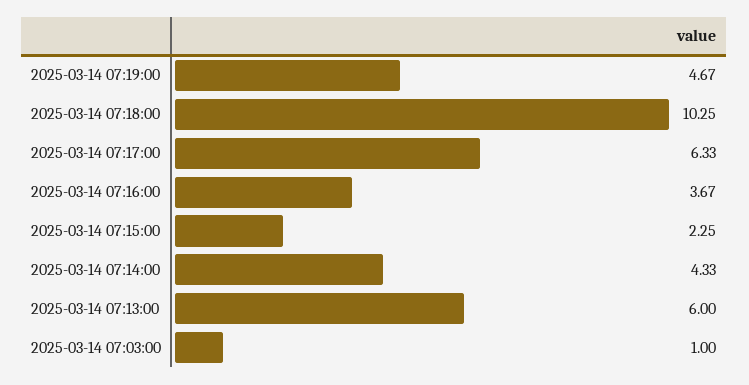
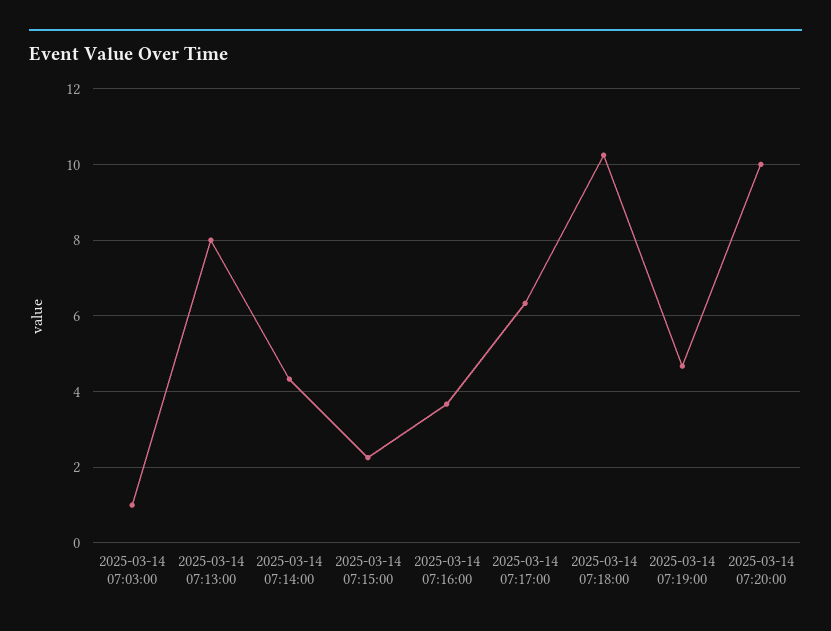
2025-03-14 07:13:00: 6 -> 8
2025-03-14 07:20:00: none -> 10

